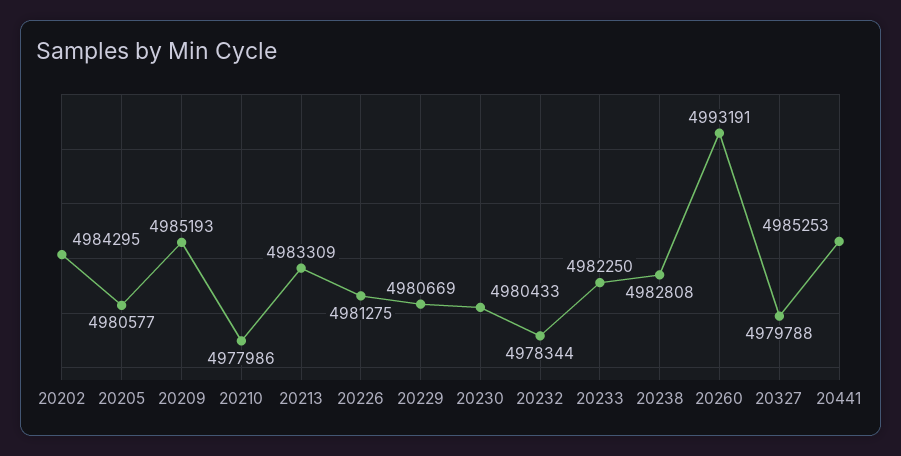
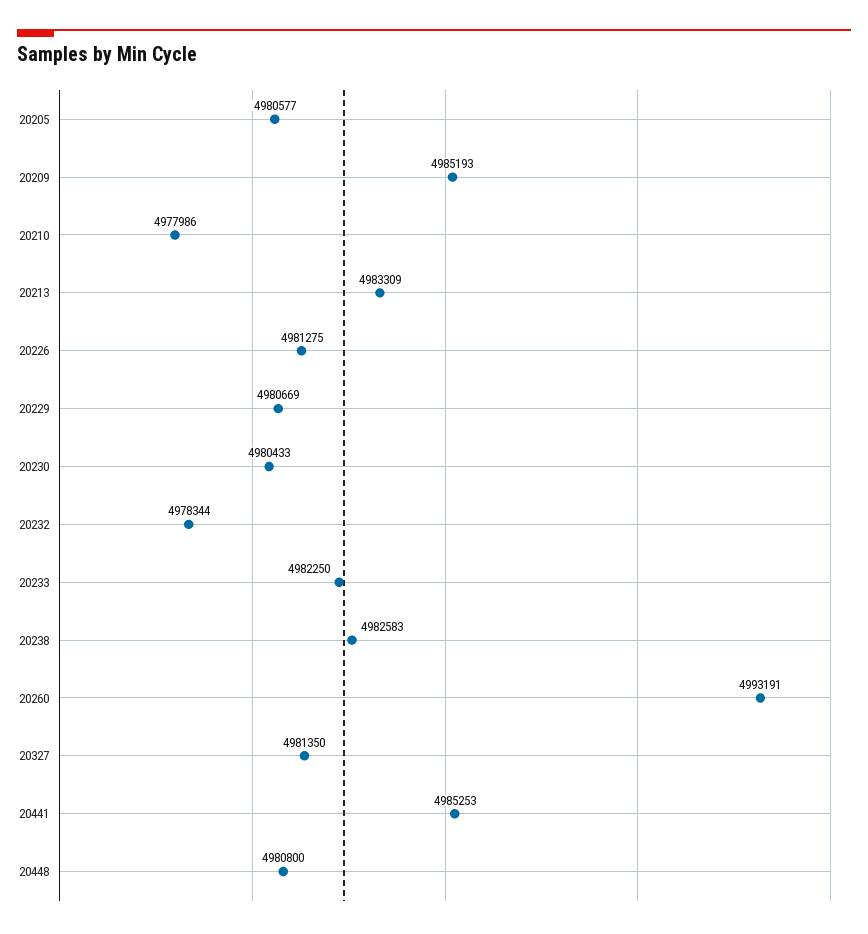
20202: 4984295 -> none
20238: 4982808 -> 4982583
20327: 4979788 -> 4981350
20448: none -> 4980800

